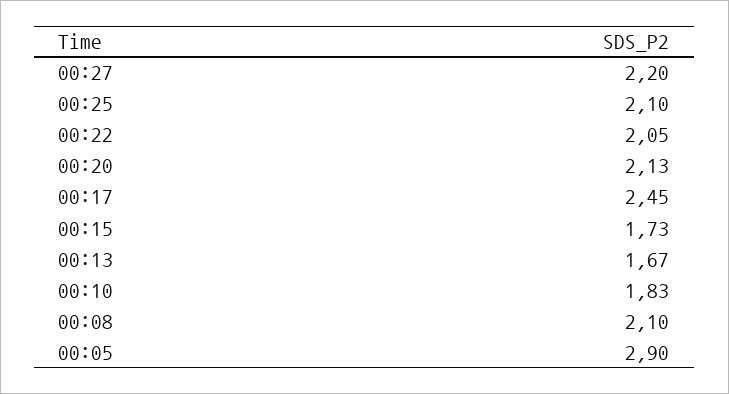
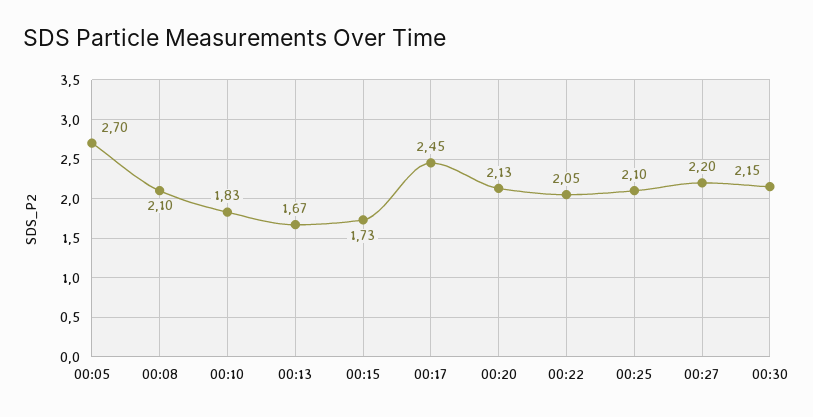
00:05: 2.9 -> 2.7
00:30: none -> 2.15

